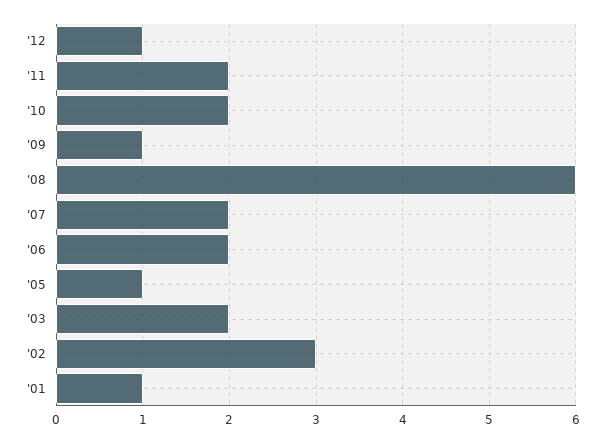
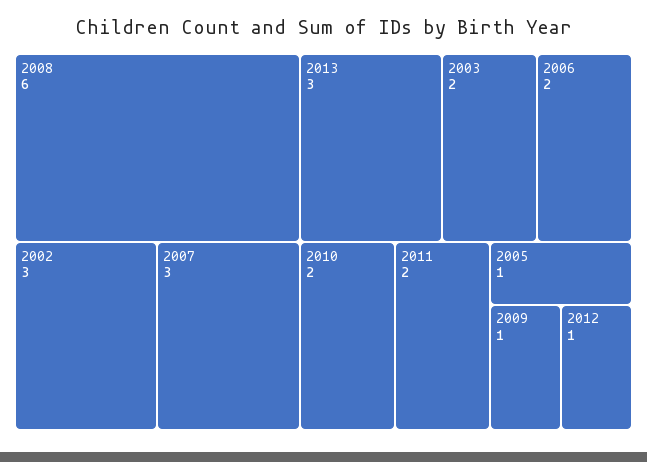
'07: 2 -> 3
'01: 1 -> none
2013: none -> 3

